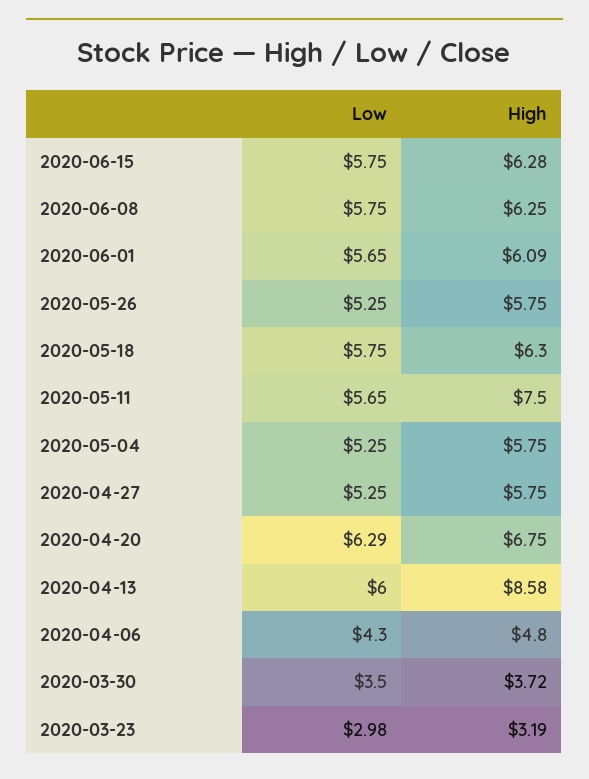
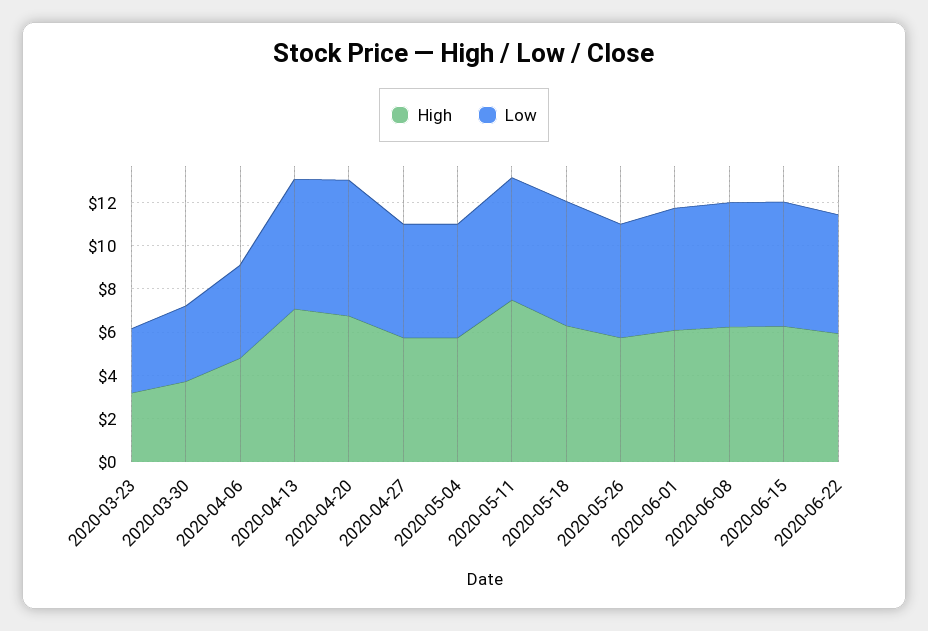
High, 2020-04-13: 8.58 -> 7
High, 2020-06-22: none -> 6
Low, 2020-06-22: none -> 5.5

